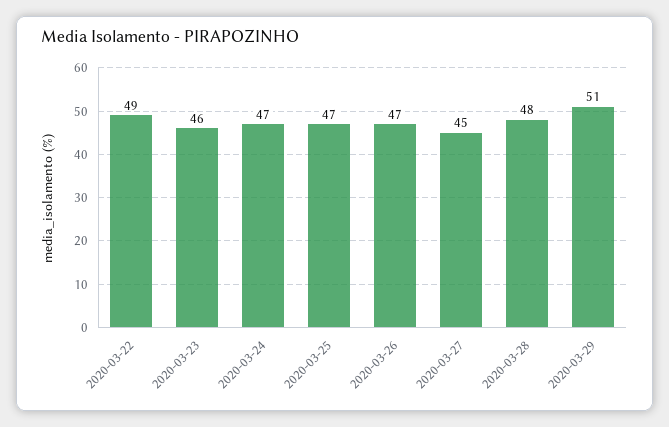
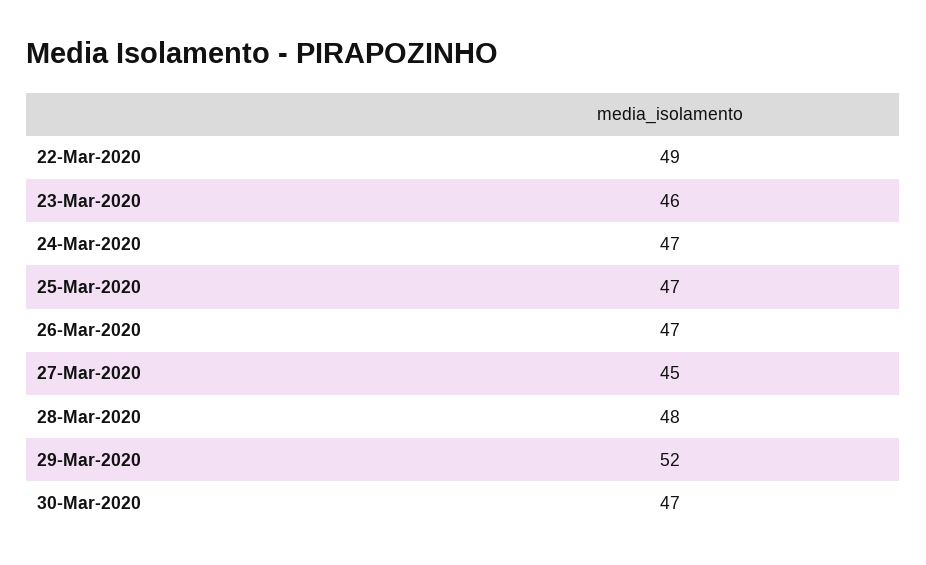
2020-03-29: 51 -> 52
30-Mar-2020: none -> 47

